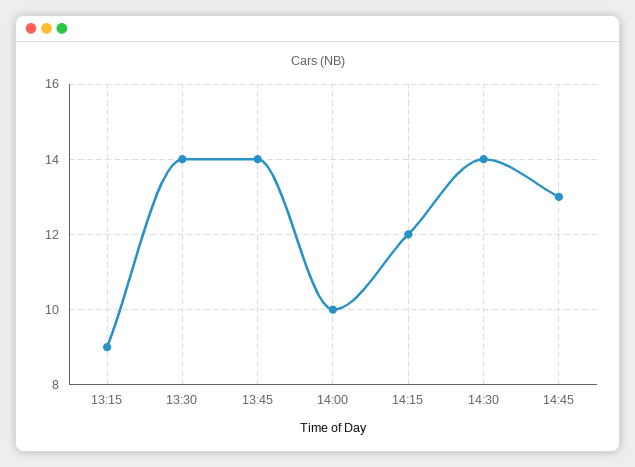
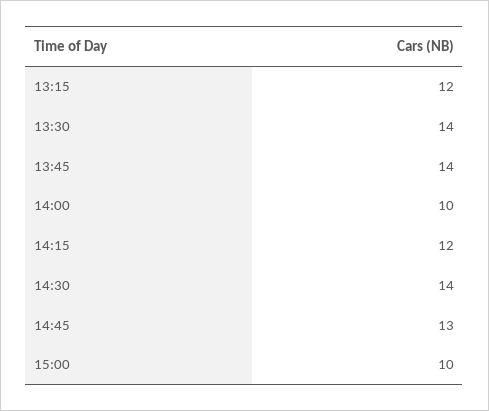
13:15: 9 -> 12
15:00: none -> 10

